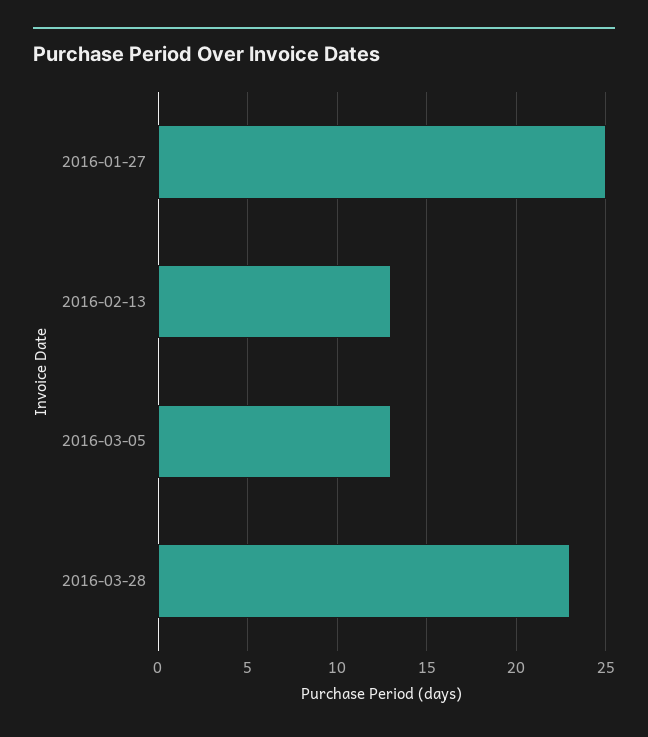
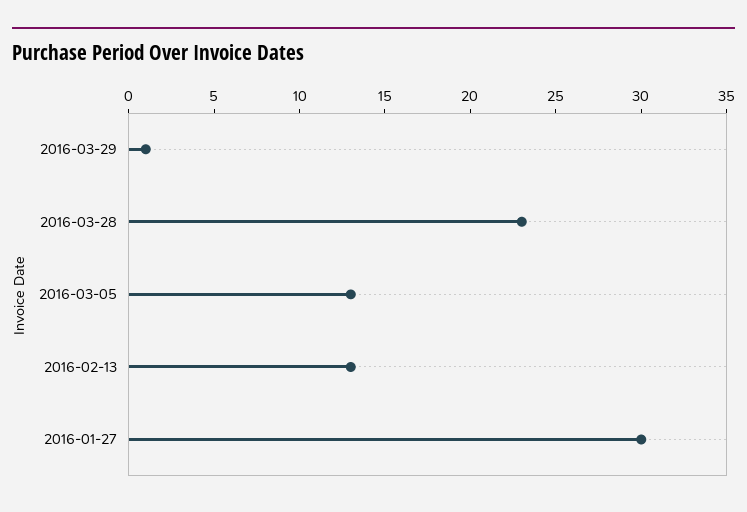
2016-01-27: 25 -> 30
2016-03-29: none -> 1

